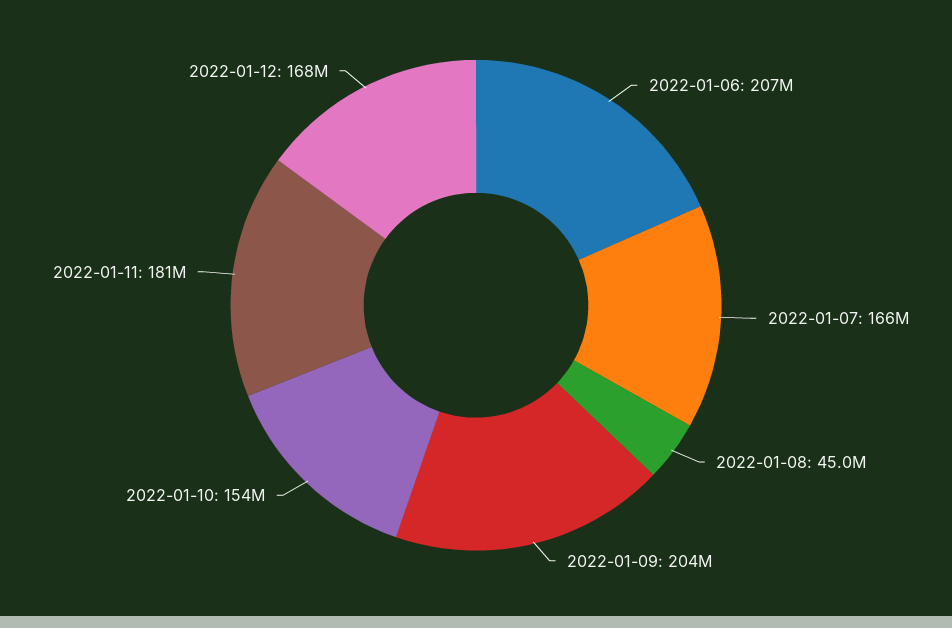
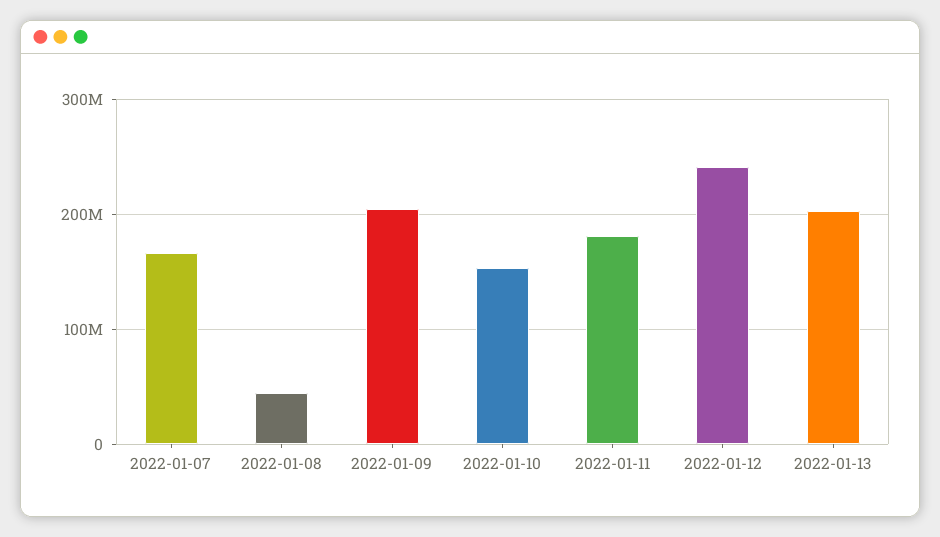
2022-01-06: 207000000 -> none
2022-01-12: 168000000 -> 240000000
2022-01-13: none -> 200000000

